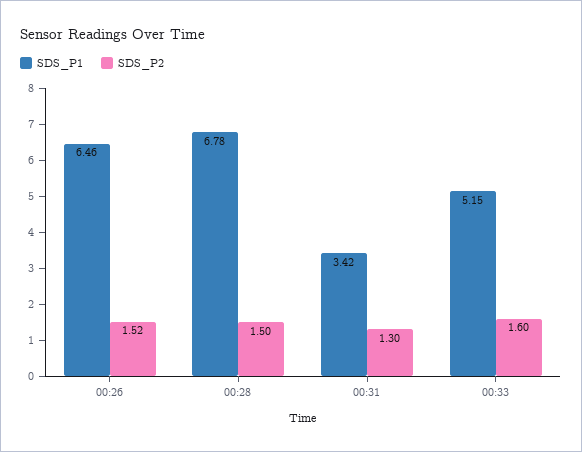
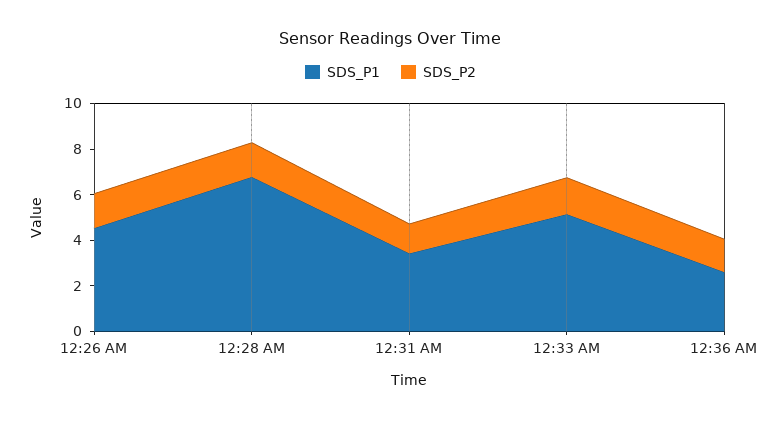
SDS_P1, 00:26: 6.46 -> 4.5
SDS_P1, 12:36 AM: none -> 2.5
SDS_P2, 12:36 AM: none -> 1.5

